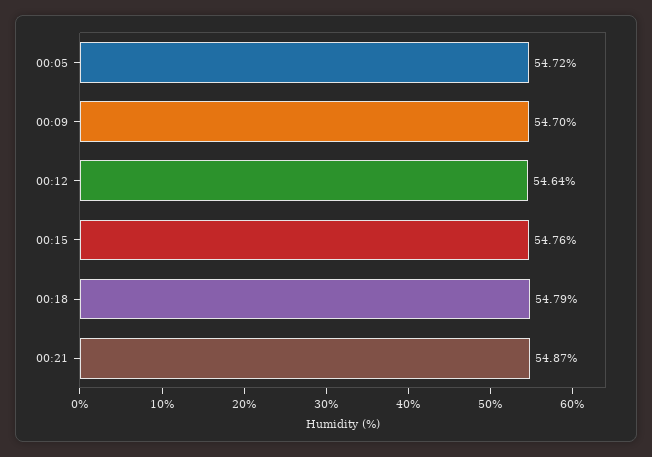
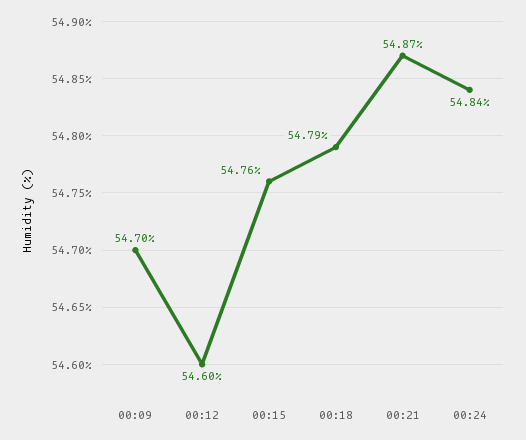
00:05: 54.72 -> none
00:12: 54.64 -> 54.6
00:24: none -> 54.84

